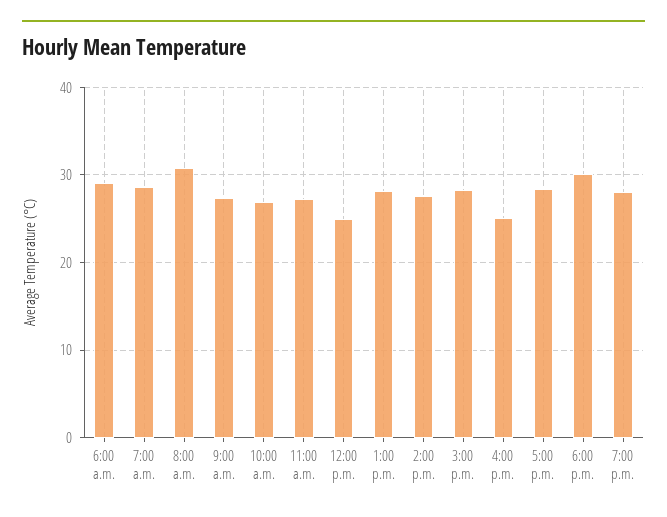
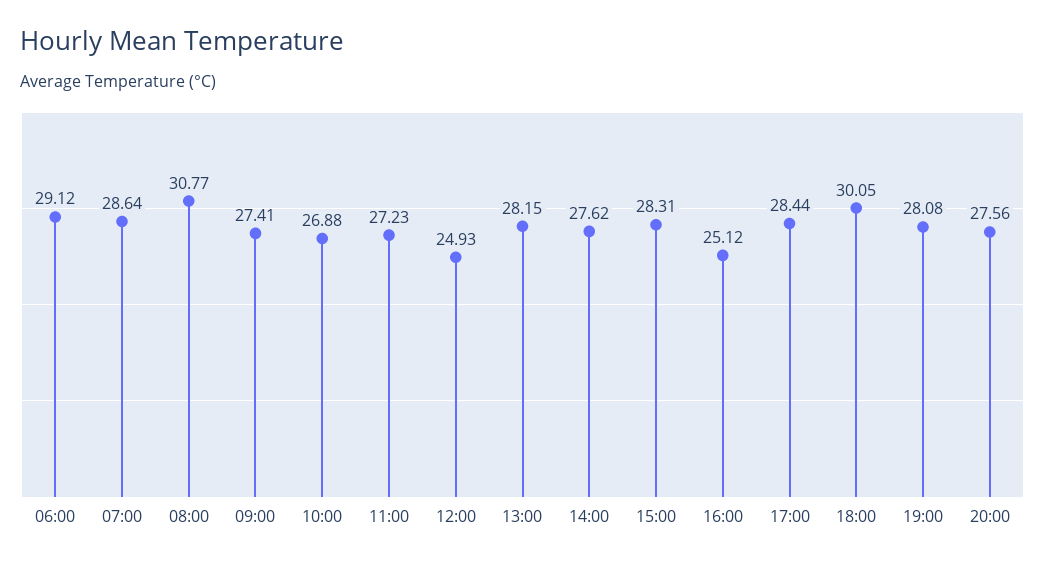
20:00: none -> 27.56

